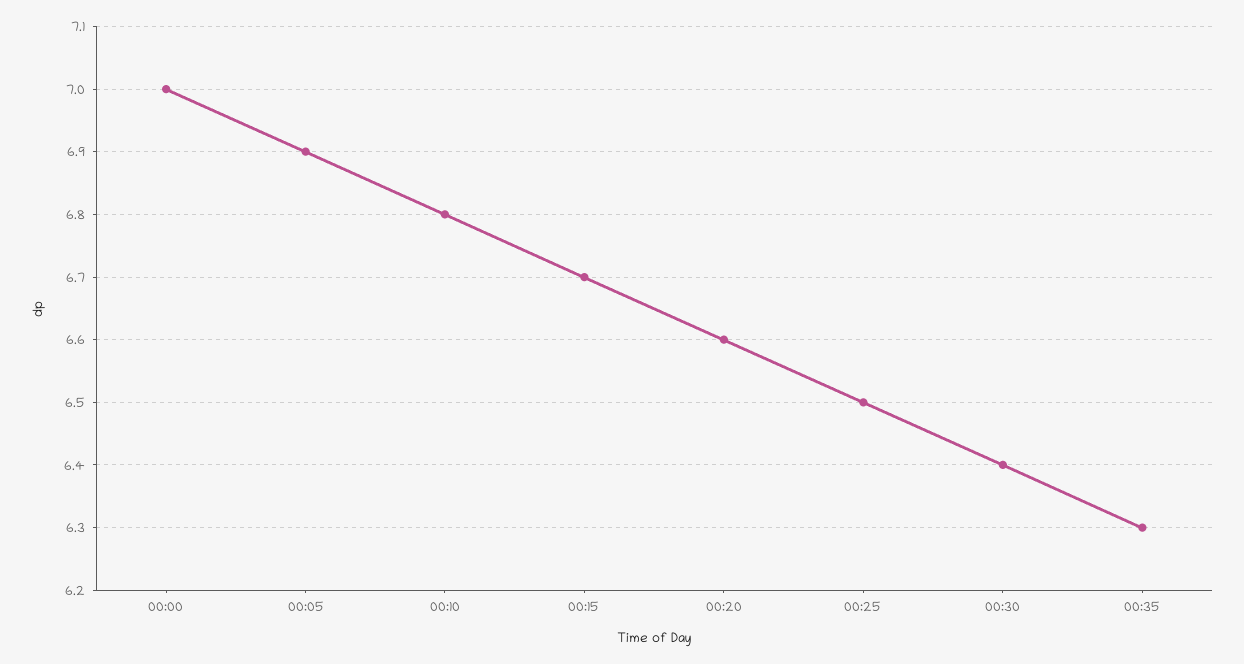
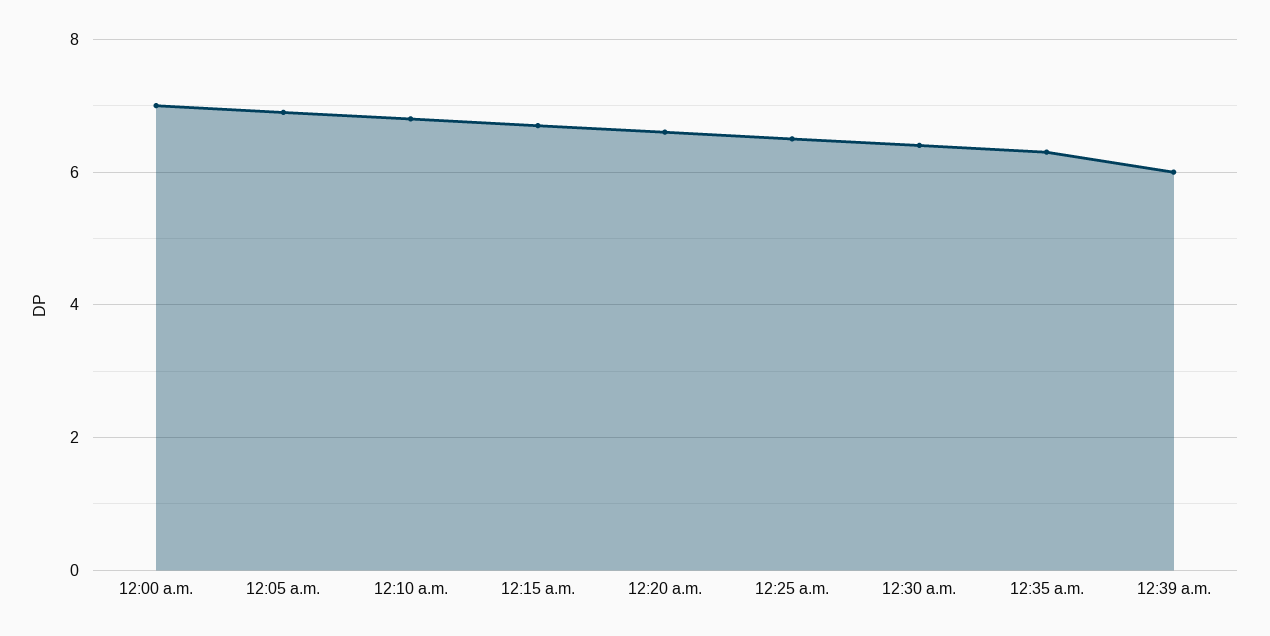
12:39 a.m.: none -> 6

